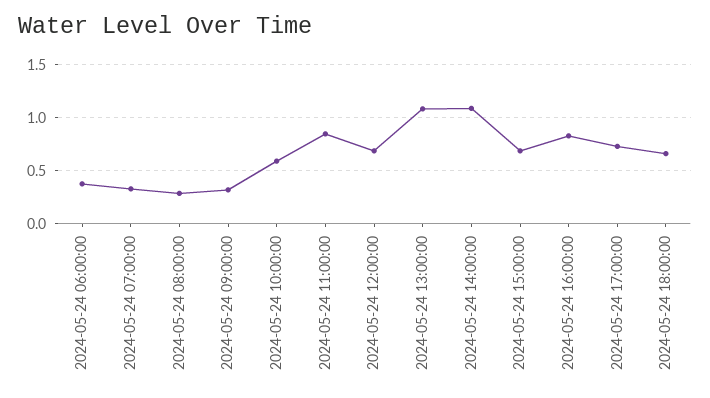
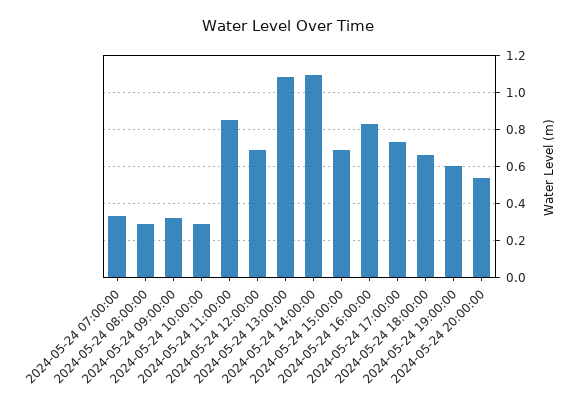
2024-05-24 06:00:00: 0.4 -> none
2024-05-24 10:00:00: 0.6 -> 0.3
2024-05-24 19:00:00: none -> 0.6
2024-05-24 20:00:00: none -> 0.55

